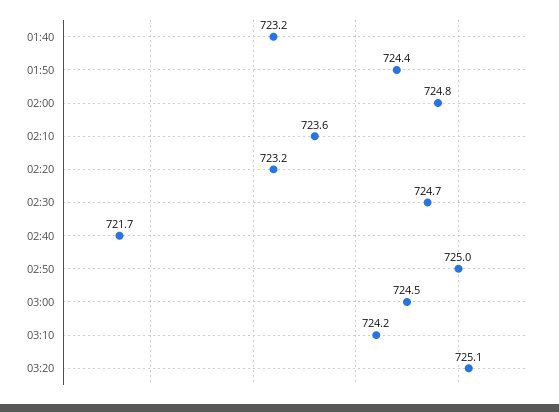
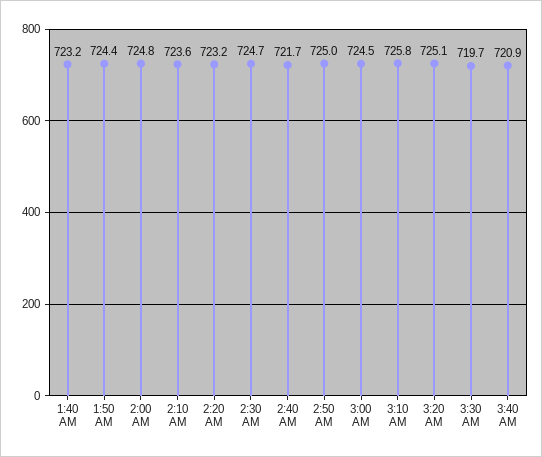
03:10: 724.2 -> 725.8
3:30 AM: none -> 719.7
3:40 AM: none -> 720.9

